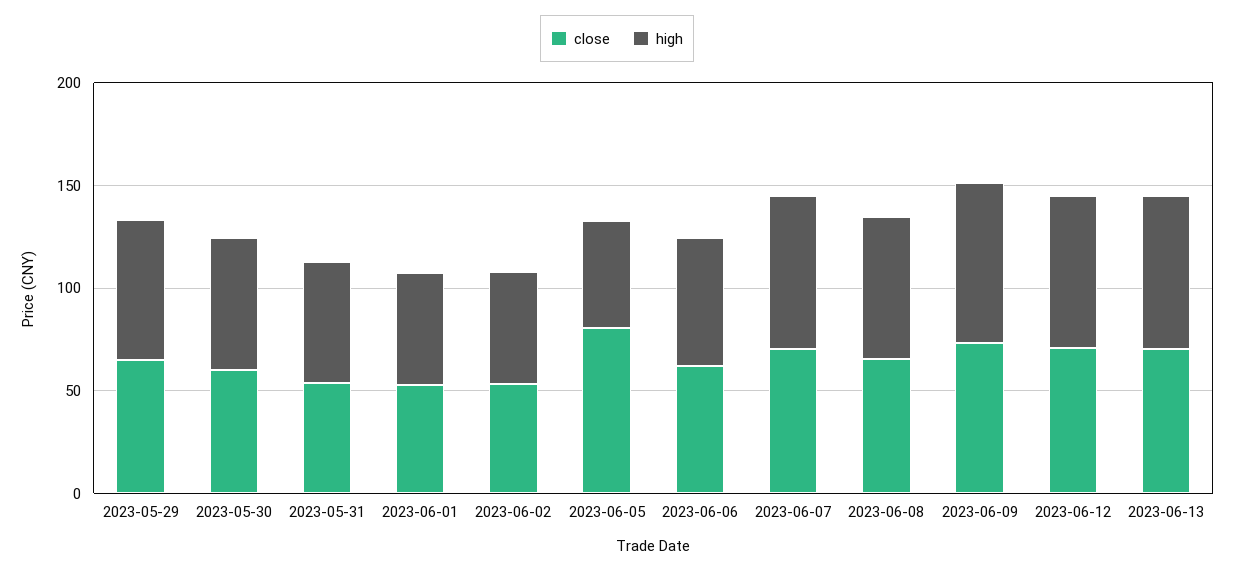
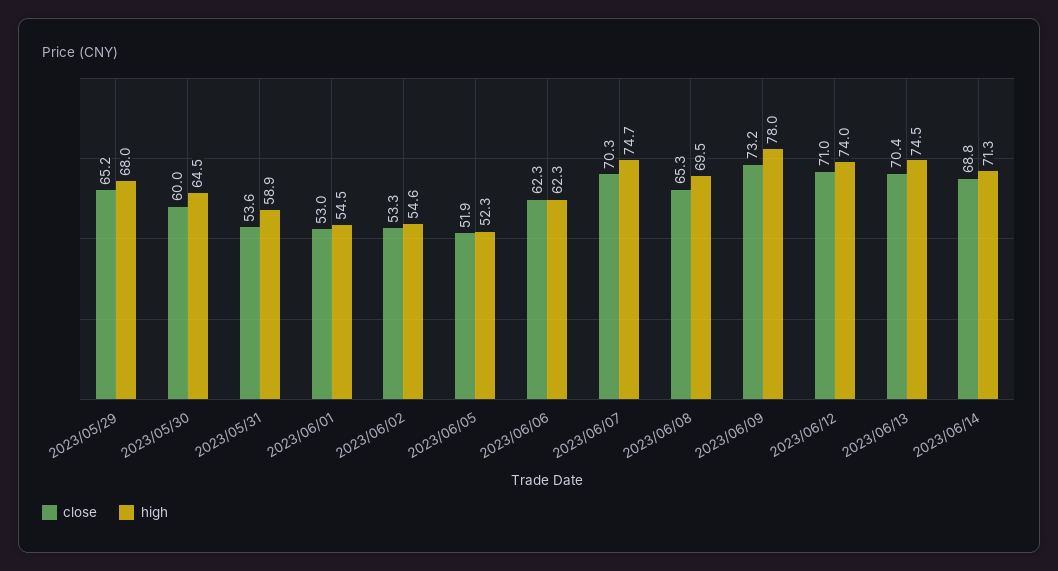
close, 2023-06-05: 80 -> 51.9
close, 2023/06/14: none -> 68.8
high, 2023/06/14: none -> 71.3

